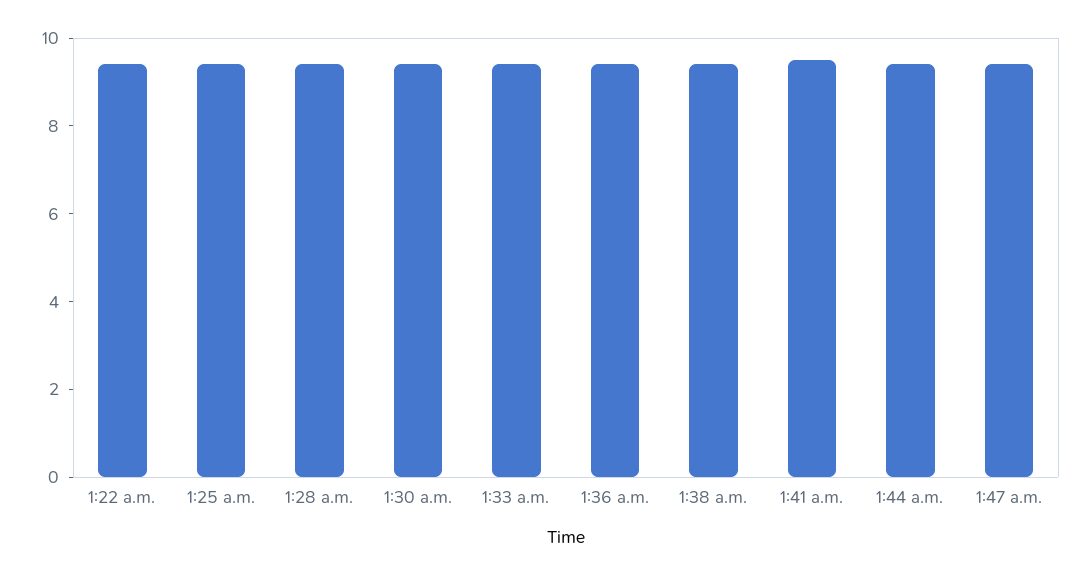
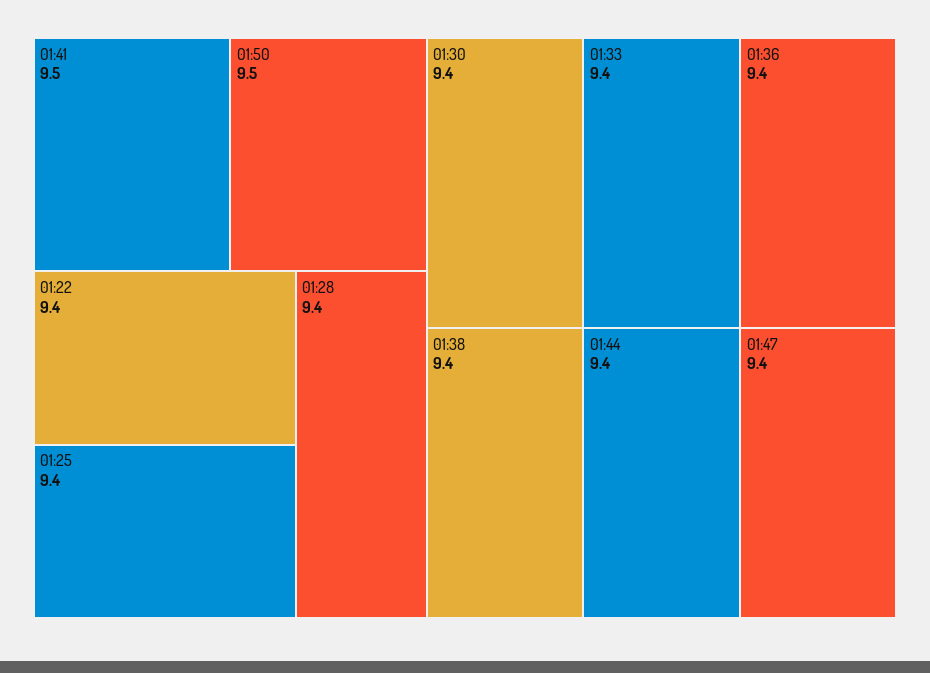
01:50: none -> 9.5

